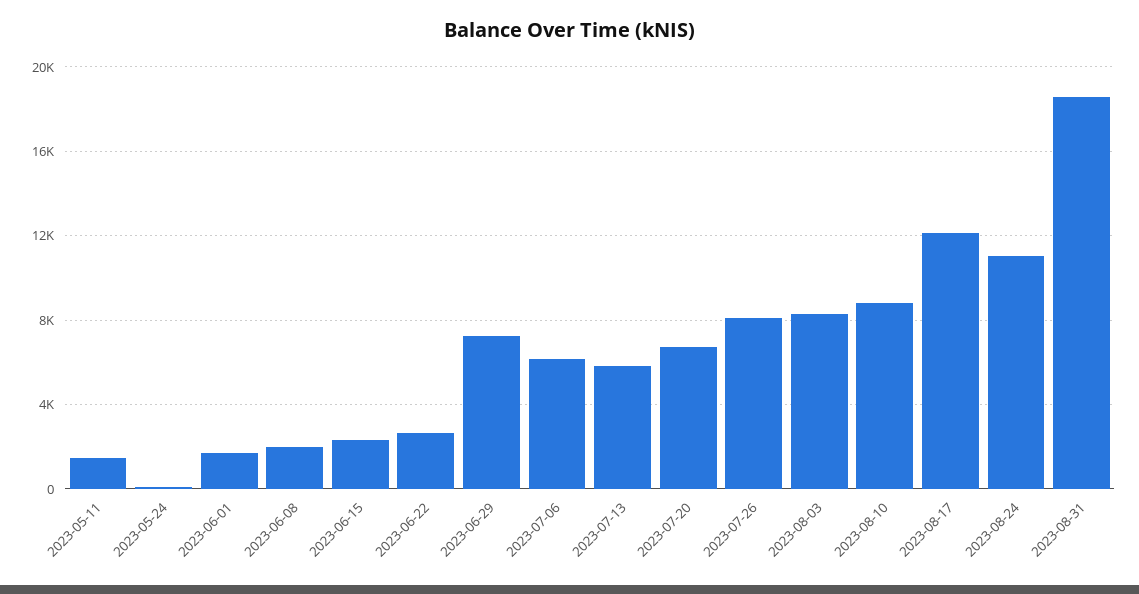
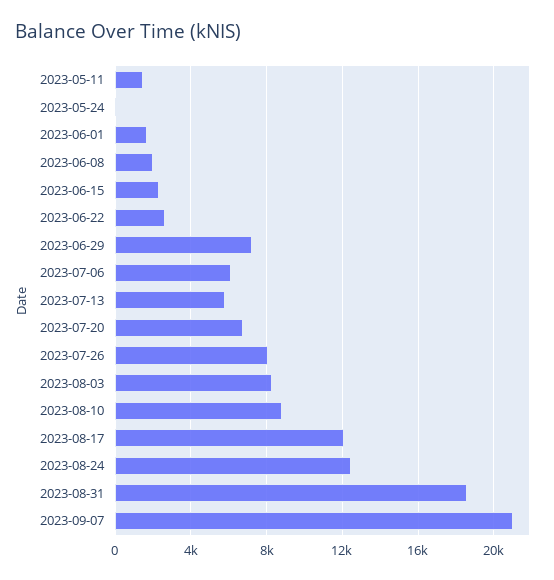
2023-08-24: 11000 -> 12500
2023-09-07: none -> 21000

